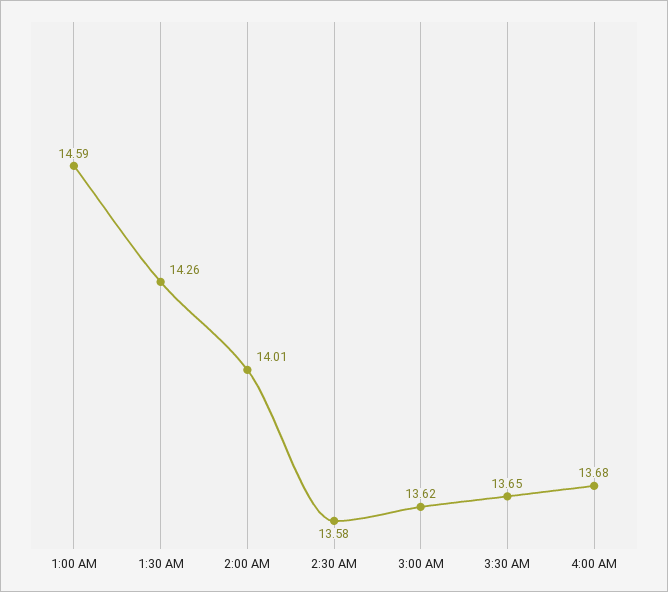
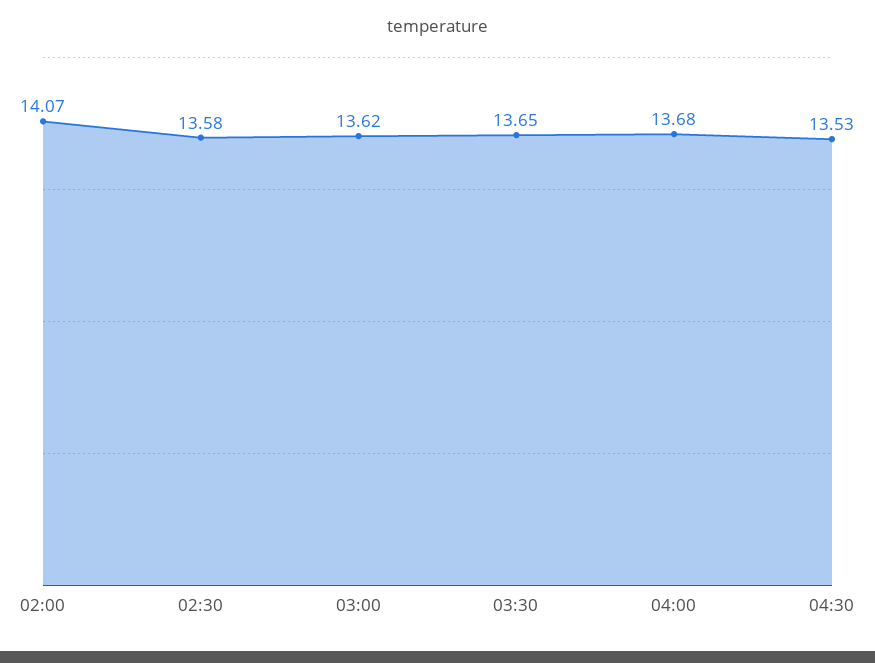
1:00 AM: 14.59 -> none
1:30 AM: 14.26 -> none
2:00 AM: 14.01 -> 14.07
04:30: none -> 13.53

